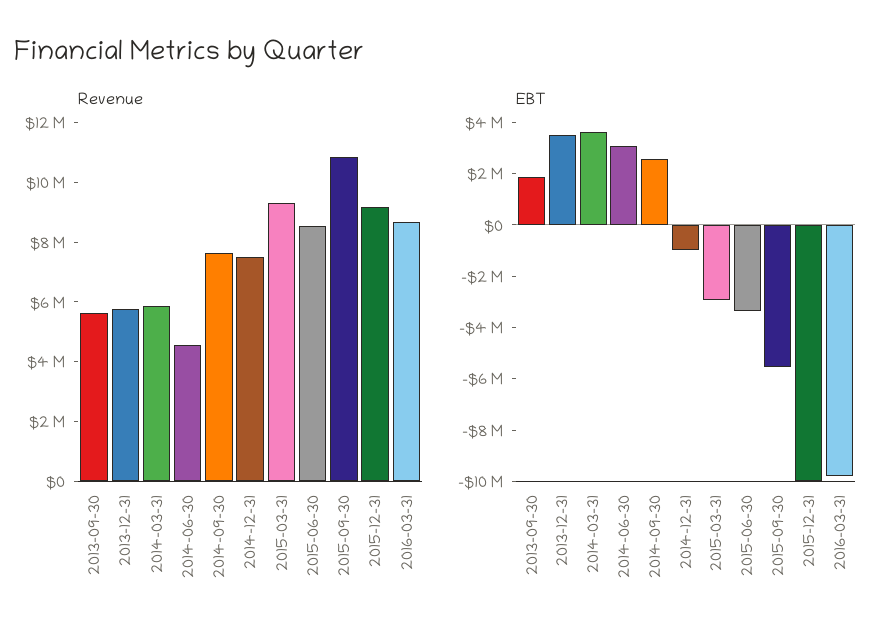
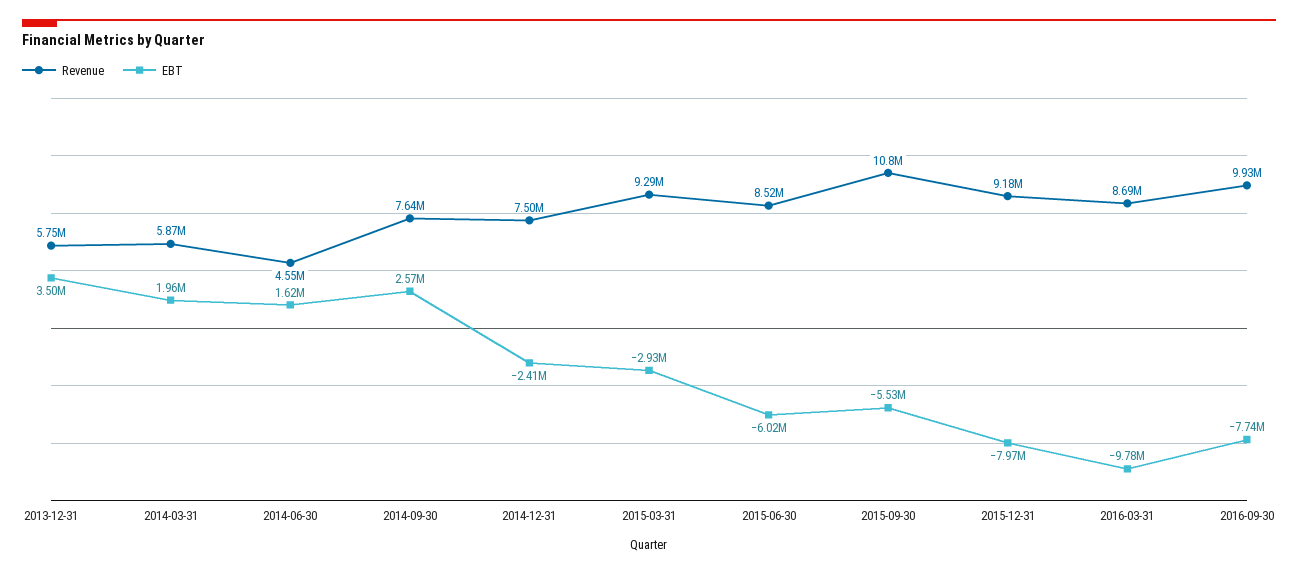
Revenue, 2013-09-30: 5500000 -> none
EBT, 2013-09-30: 2000000 -> none
EBT, 2014-03-31: 3500000 -> 1960000
EBT, 2014-06-30: 3000000 -> 1620000
EBT, 2014-12-31: -1000000 -> -2410000
EBT, 2015-06-30: -3500000 -> -6020000
EBT, 2015-12-31: -10000000 -> -7970000
Revenue, 2016-09-30: none -> 9930000
EBT, 2016-09-30: none -> -7740000

